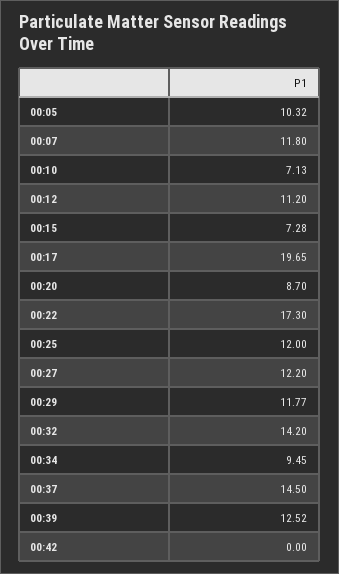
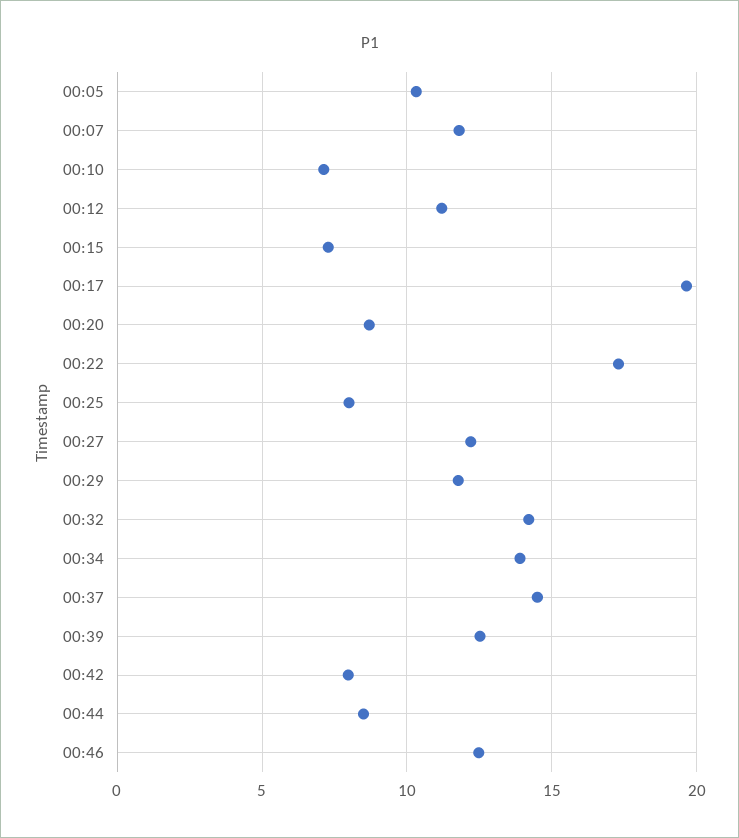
00:25: 12 -> 8
00:34: 9.45 -> 14
00:42: 0 -> 8
00:44: none -> 8.5
00:46: none -> 12.5

